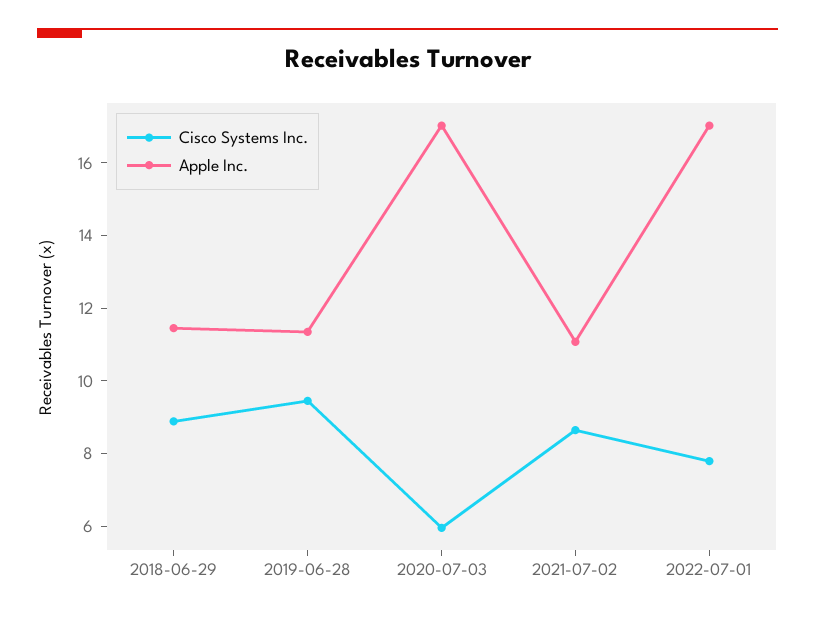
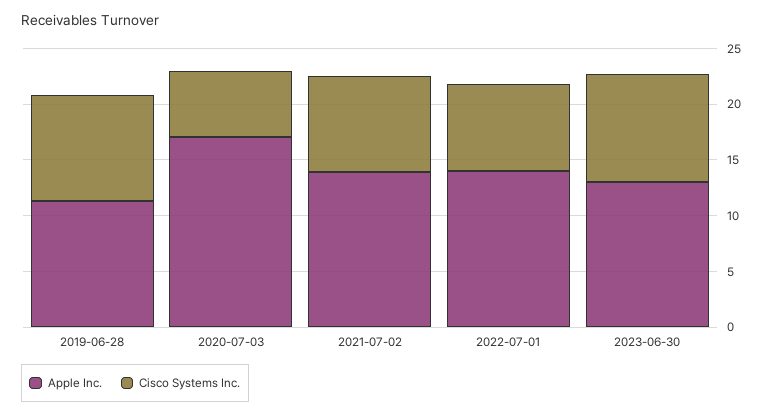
Cisco Systems Inc., 2018-06-29: 9 -> none
Apple Inc., 2018-06-29: 11.5 -> none
Apple Inc., 2021-07-02: 11 -> 14
Apple Inc., 2022-07-01: 17 -> 14
Apple Inc., 2023-06-30: none -> 13
Cisco Systems Inc., 2023-06-30: none -> 10

